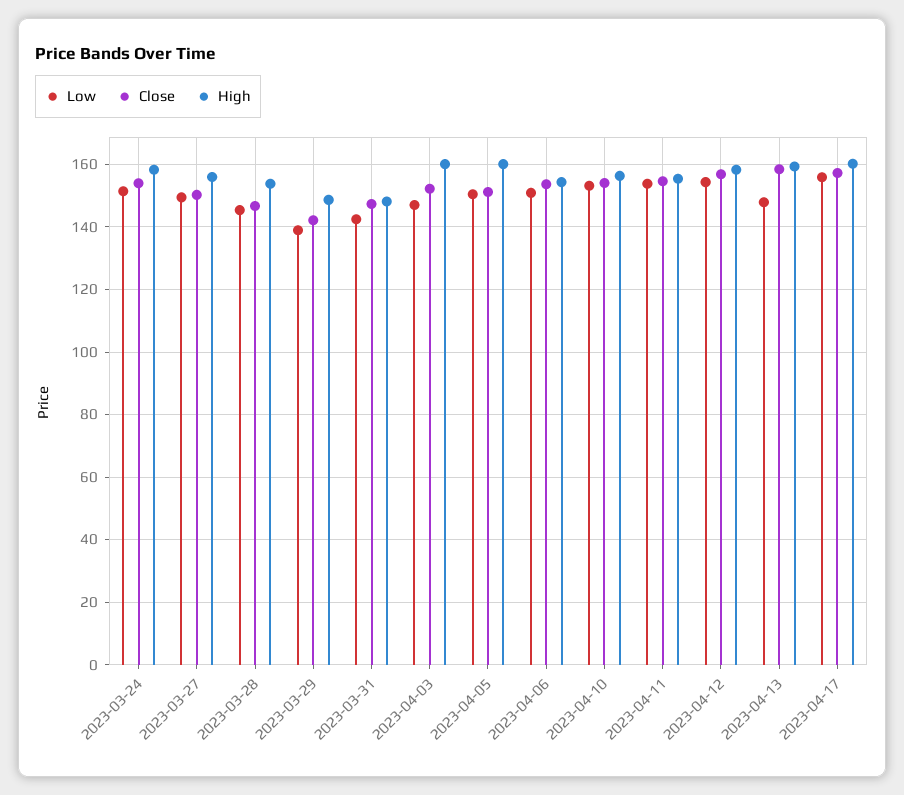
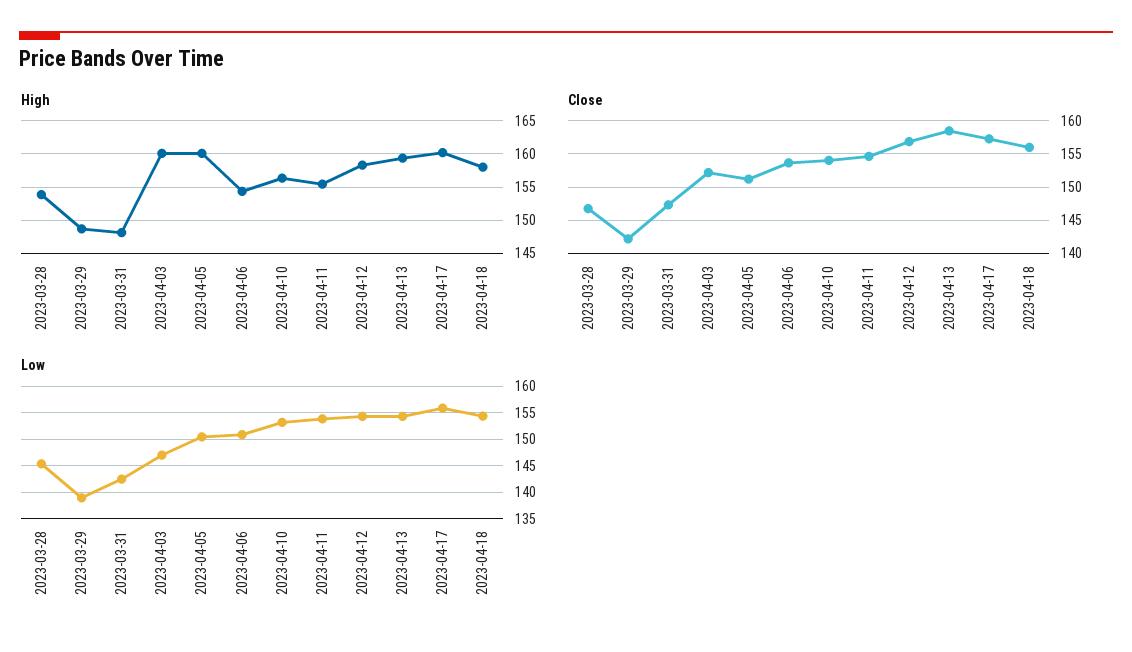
Low, 2023-03-24: 152 -> none
Close, 2023-03-24: 154 -> none
High, 2023-03-24: 158 -> none
Low, 2023-03-27: 150 -> none
Close, 2023-03-27: 150 -> none
High, 2023-03-27: 156 -> none
Low, 2023-04-13: 148 -> 155
High, 2023-04-18: none -> 158
Close, 2023-04-18: none -> 156
Low, 2023-04-18: none -> 155

